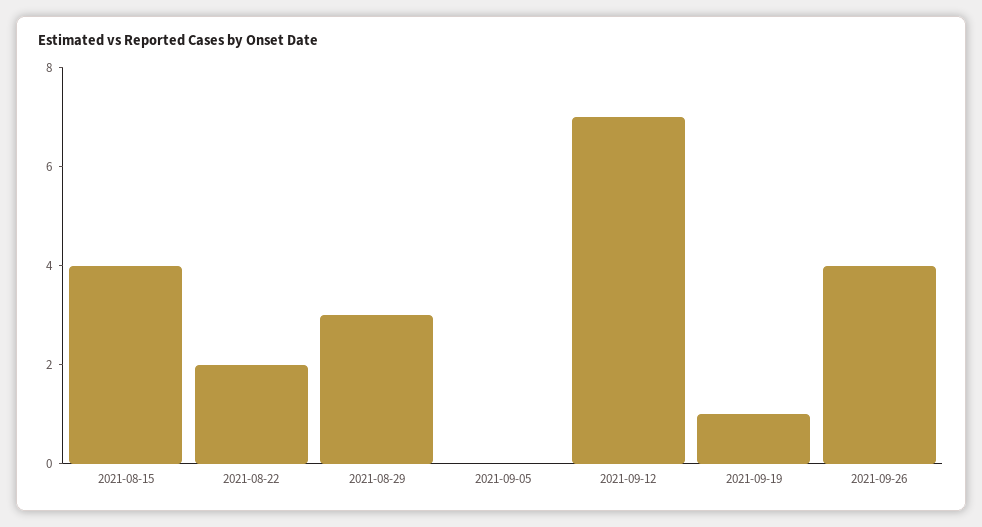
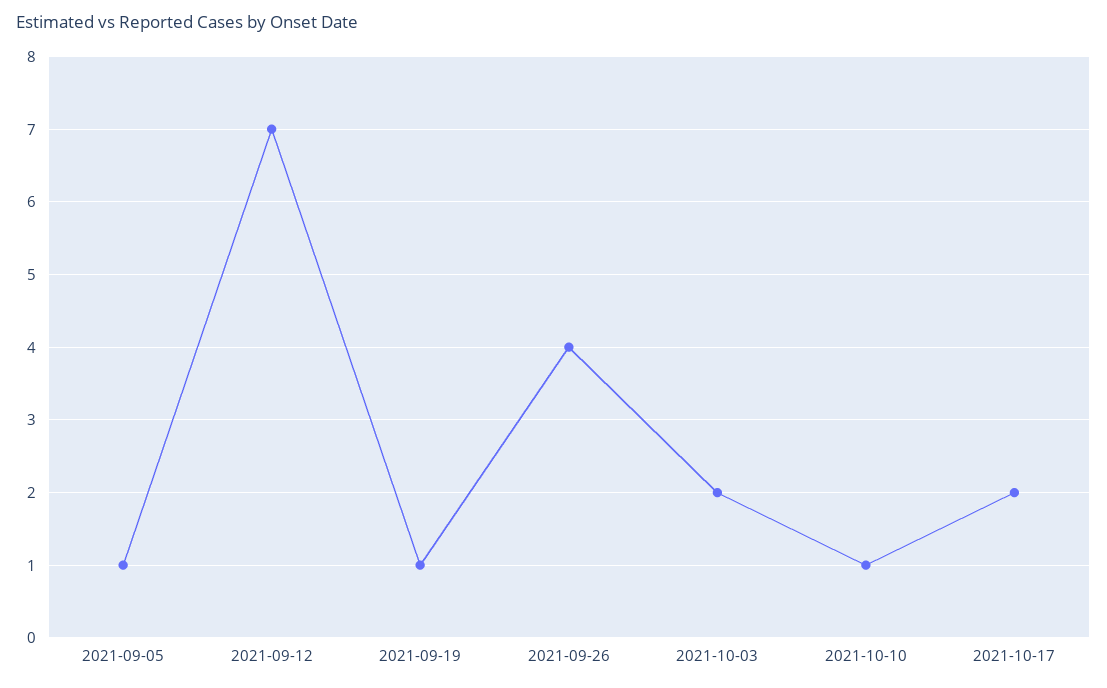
2021-08-15: 4 -> none
2021-08-22: 2 -> none
2021-08-29: 3 -> none
2021-09-05: 0 -> 1
2021-10-03: none -> 2
2021-10-10: none -> 1
2021-10-17: none -> 2

